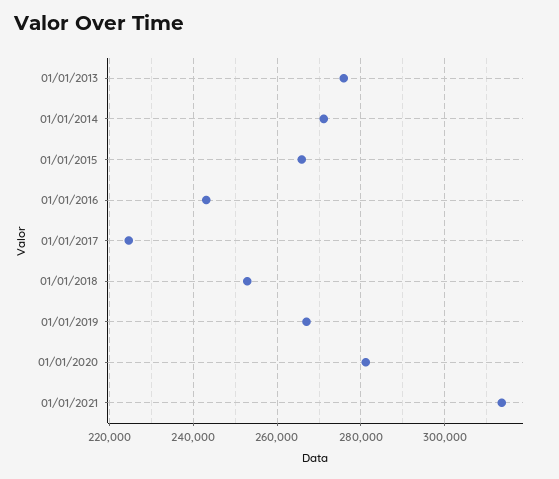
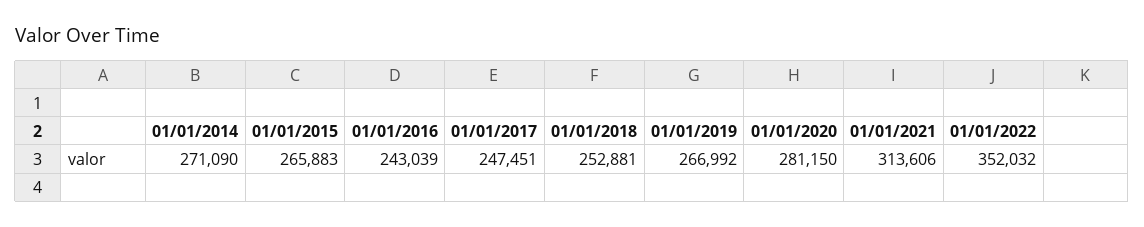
01/01/2013: 276000 -> none
01/01/2017: 224000 -> 247451
01/01/2022: none -> 352032

